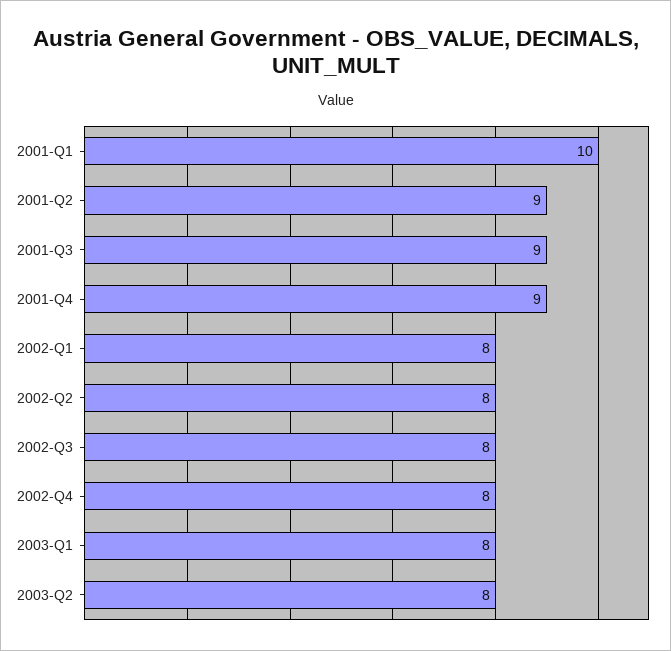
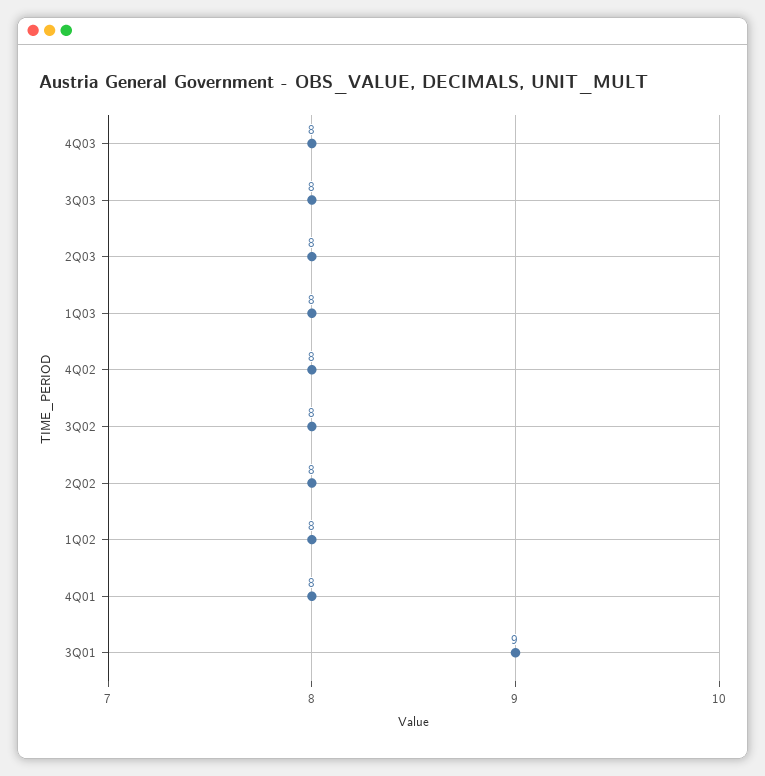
2001-Q1: 10 -> none
2001-Q2: 9 -> none
2001-Q4: 9 -> 8
4Q03: none -> 8
3Q03: none -> 8

